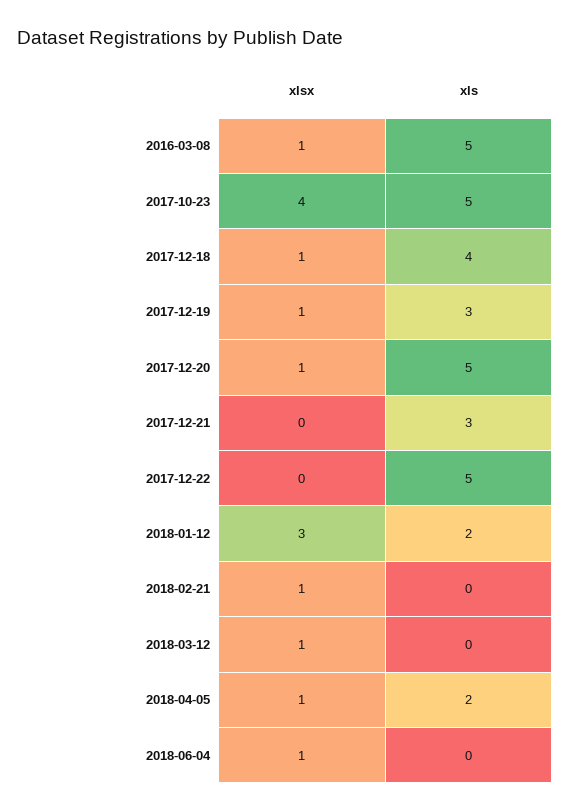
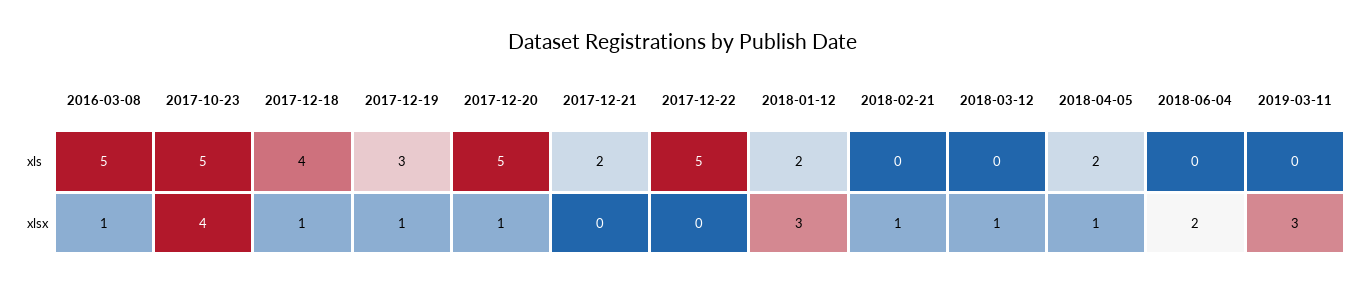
xls, 2017-12-21: 3 -> 2
xlsx, 2018-06-04: 1 -> 2
xls, 2019-03-11: none -> 0
xlsx, 2019-03-11: none -> 3

